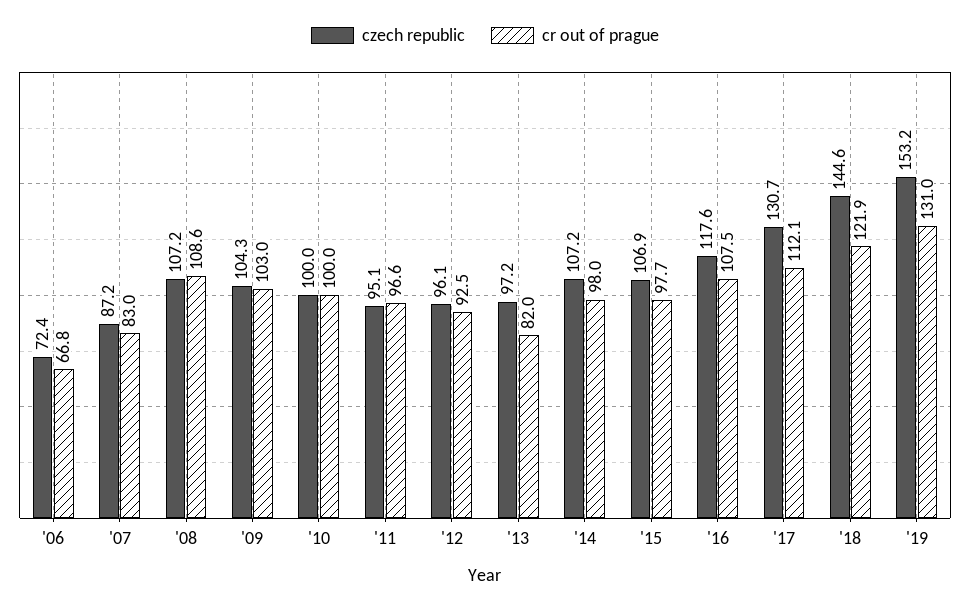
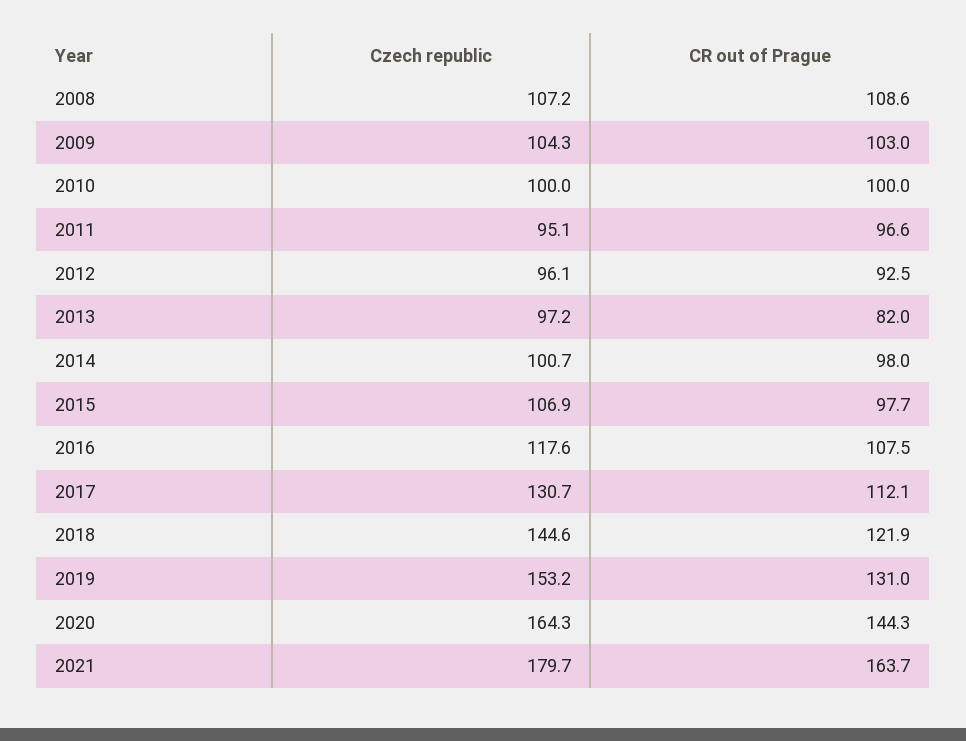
czech republic, '06: 72.4 -> none
cr out of prague, '06: 66.8 -> none
czech republic, '07: 87.2 -> none
cr out of prague, '07: 83 -> none
czech republic, '14: 107.2 -> 100.7
czech republic, 2020: none -> 164.3
cr out of prague, 2020: none -> 144.3
czech republic, 2021: none -> 179.7
cr out of prague, 2021: none -> 163.7

